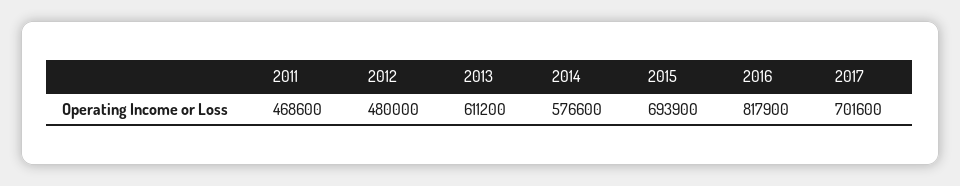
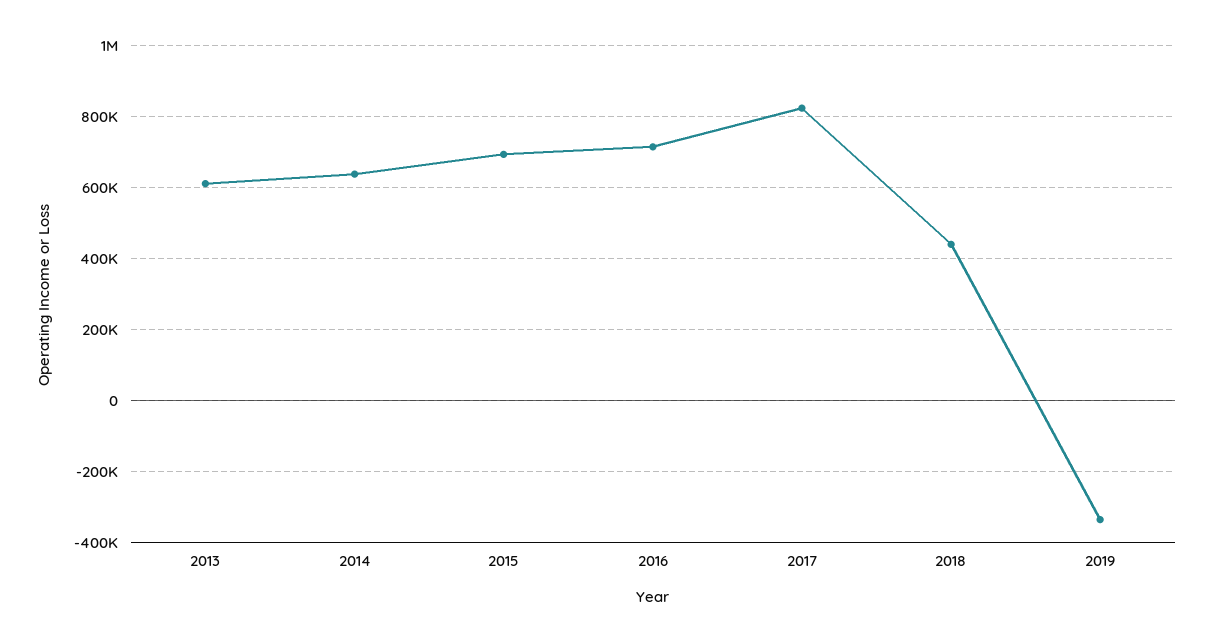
2011: 468600 -> none
2012: 480000 -> none
2014: 576600 -> 640000
2016: 817900 -> 720000
2017: 701600 -> 820000
2018: none -> 440000
2019: none -> -340000

